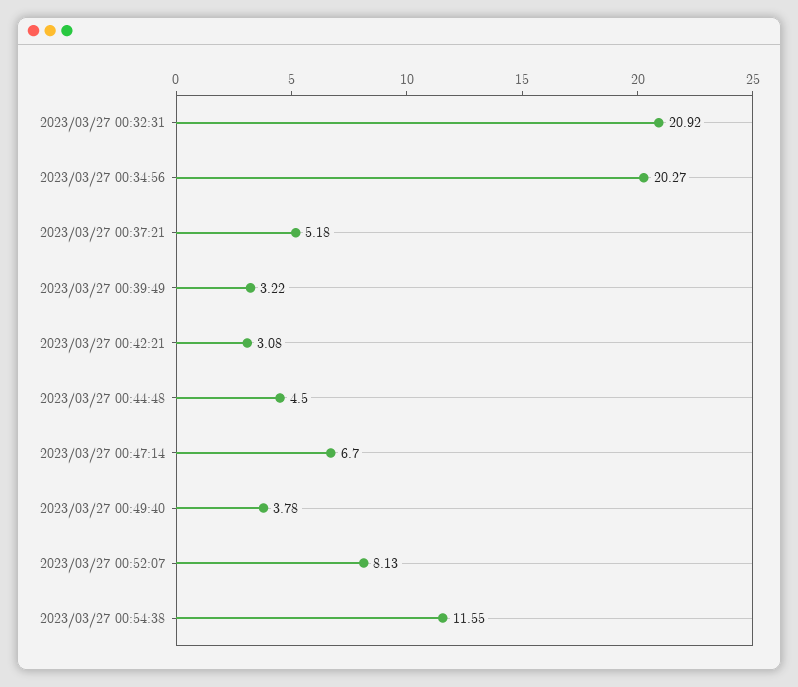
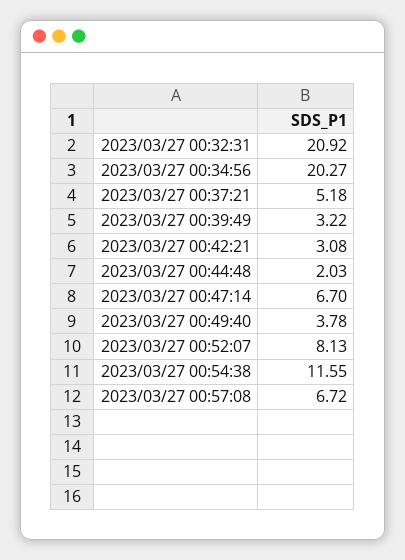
2023/03/27 00:44:48: 4.5 -> 2.03
2023/03/27 00:57:08: none -> 6.72

